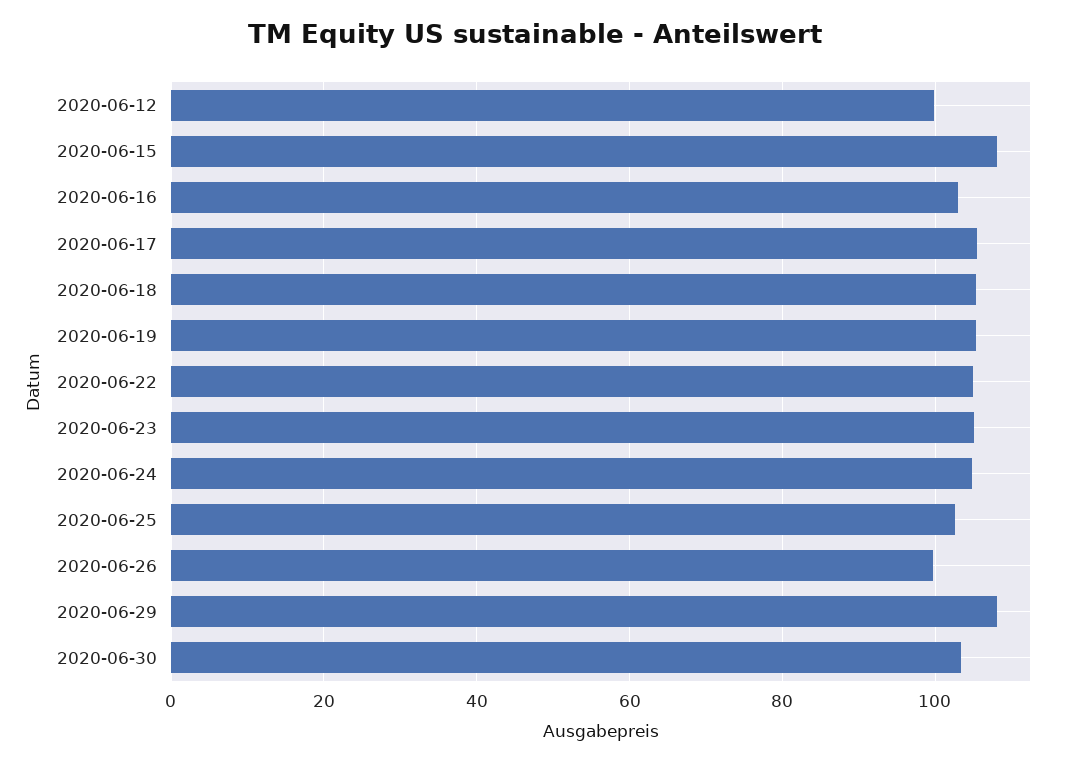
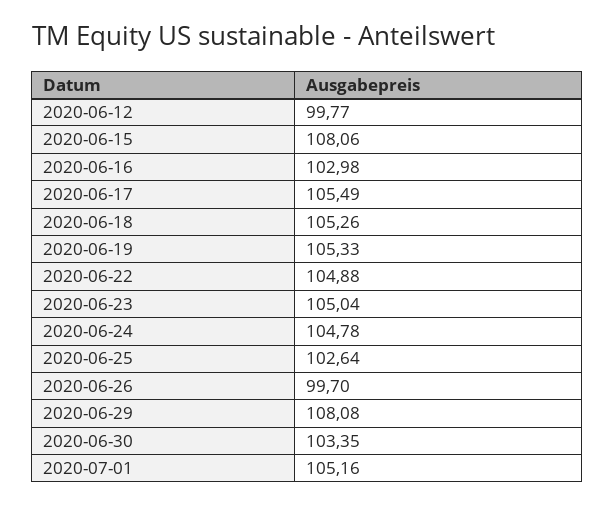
2020-07-01: none -> 105.16

